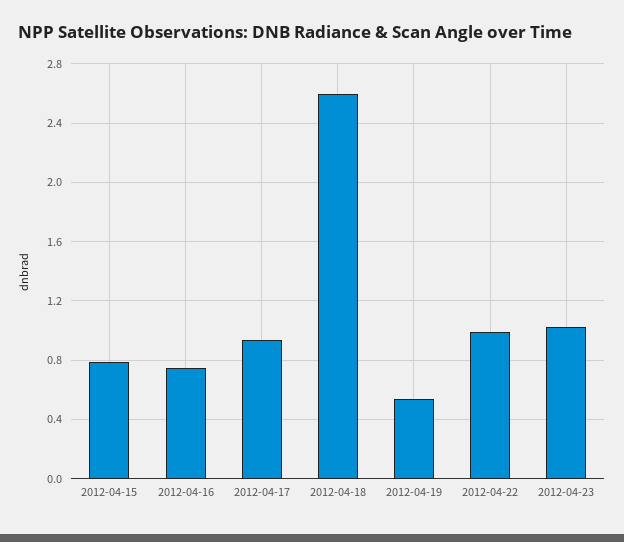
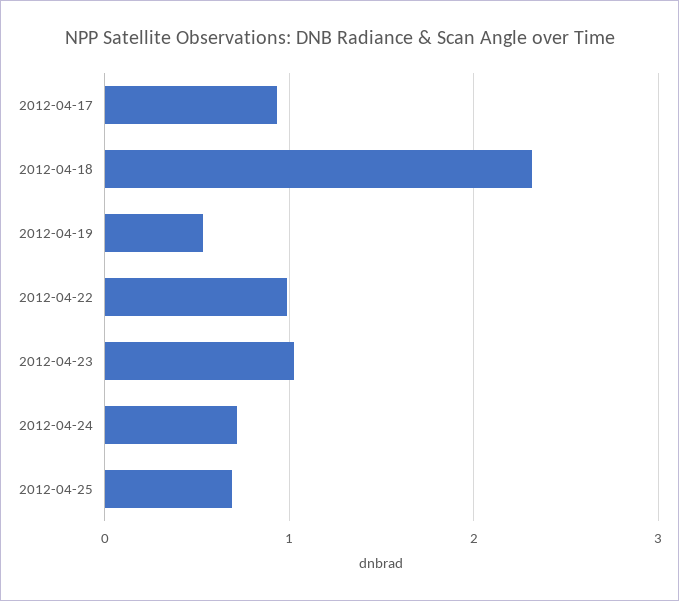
2012-04-15: 0.8 -> none
2012-04-16: 0.75 -> none
2012-04-18: 2.6 -> 2.3
2012-04-24: none -> 0.7
2012-04-25: none -> 0.7

